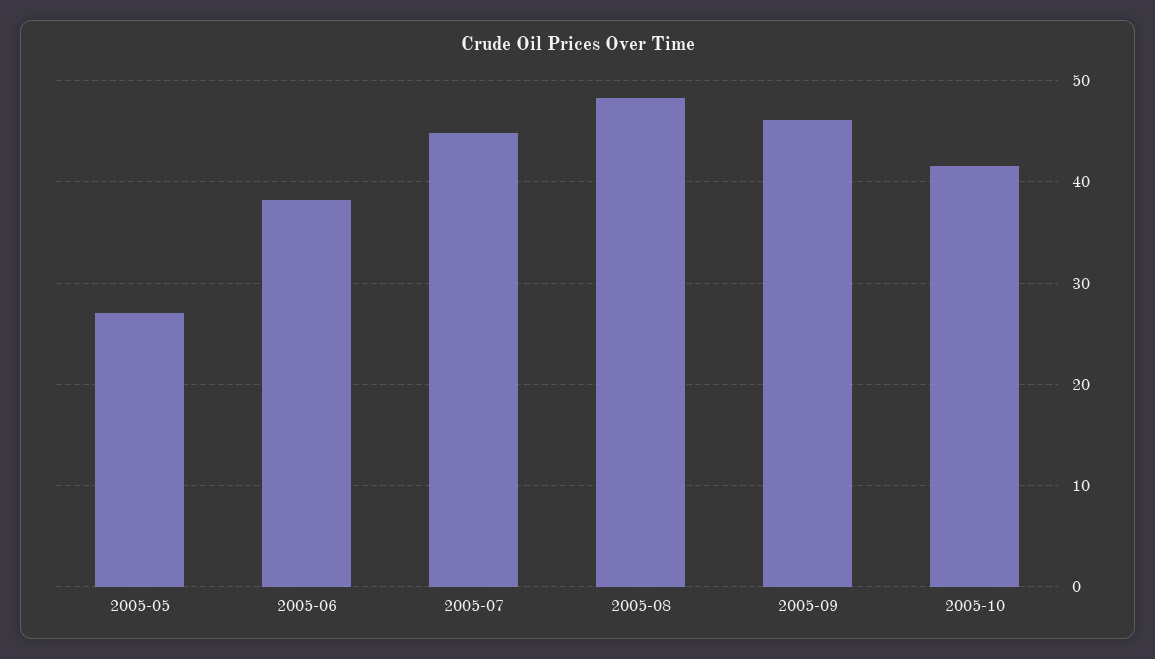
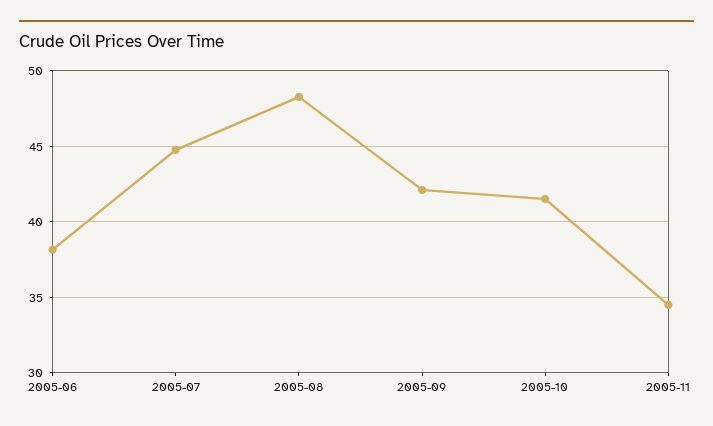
2005-05: 27 -> none
2005-09: 46 -> 42
2005-11: none -> 34.5

